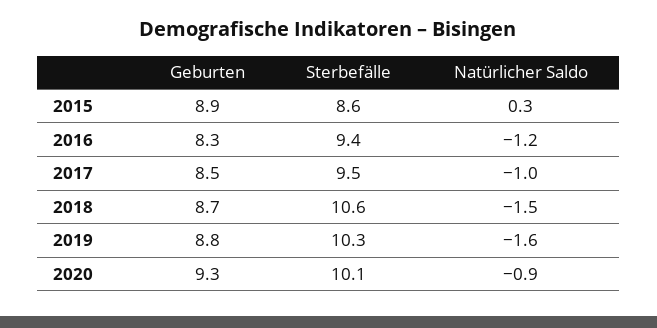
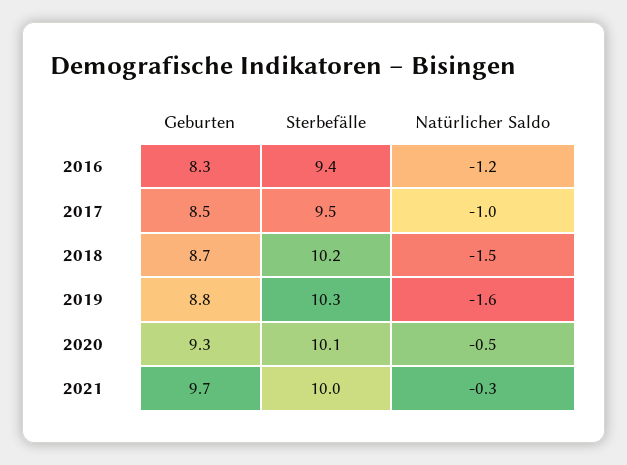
Geburten, 2015: 8.9 -> none
Sterbefälle, 2015: 8.6 -> none
Natürlicher Saldo, 2015: 0.3 -> none
Sterbefälle, 2018: 10.6 -> 10.2
Natürlicher Saldo, 2020: -0.9 -> -0.5
Geburten, 2021: none -> 9.7
Sterbefälle, 2021: none -> 10
Natürlicher Saldo, 2021: none -> -0.3

